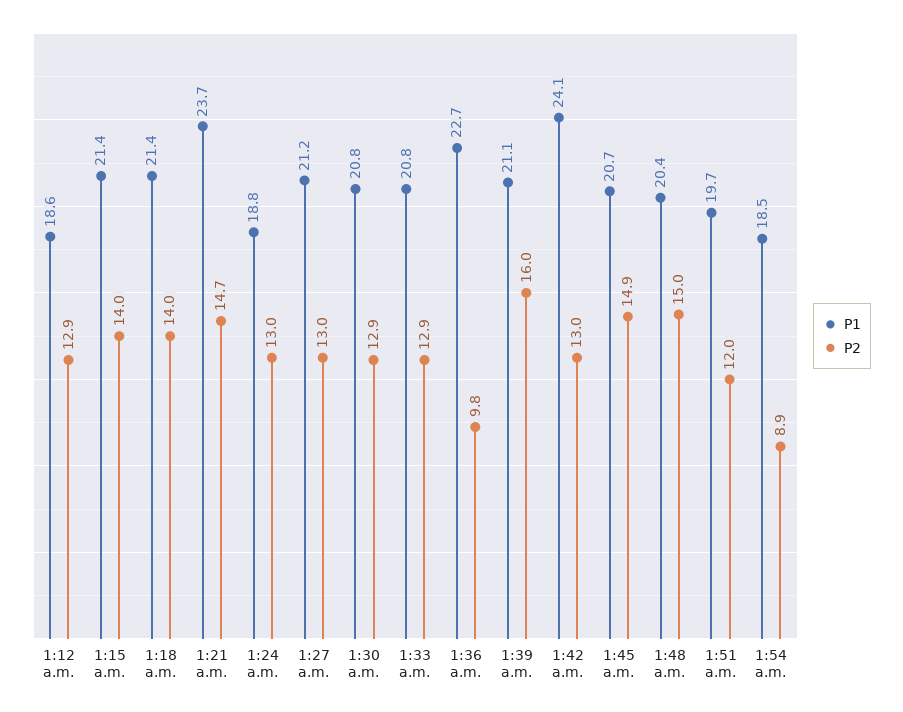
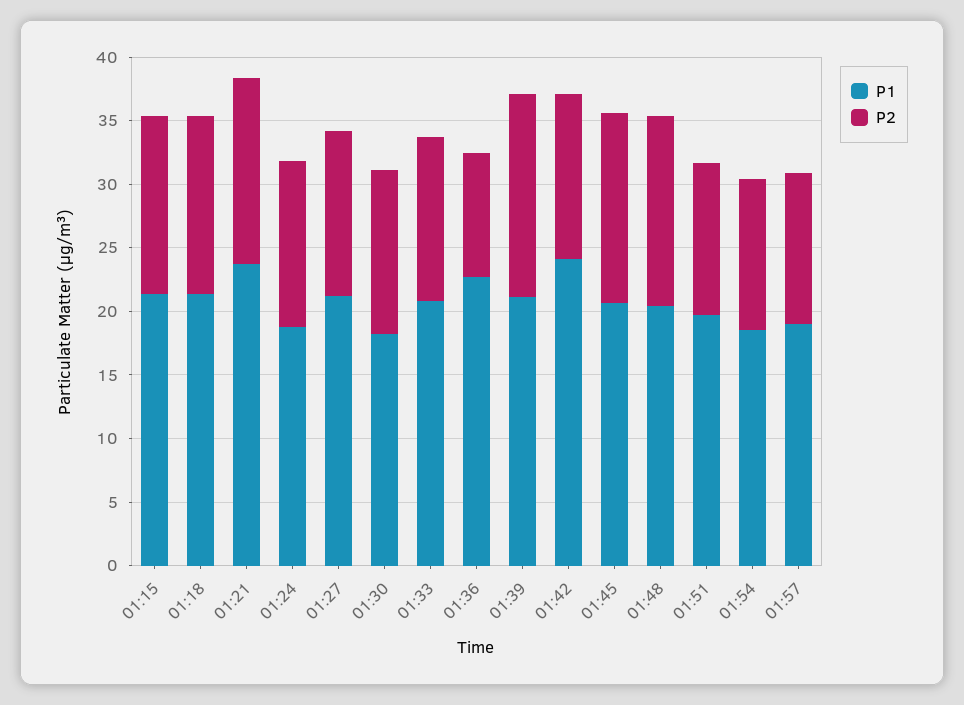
P1, 1:12 a.m.: 18.6 -> none
P2, 1:12 a.m.: 12.9 -> none
P1, 1:30 a.m.: 20.8 -> 18
P2, 1:54 a.m.: 8.9 -> 12
P1, 01:57: none -> 19
P2, 01:57: none -> 12

